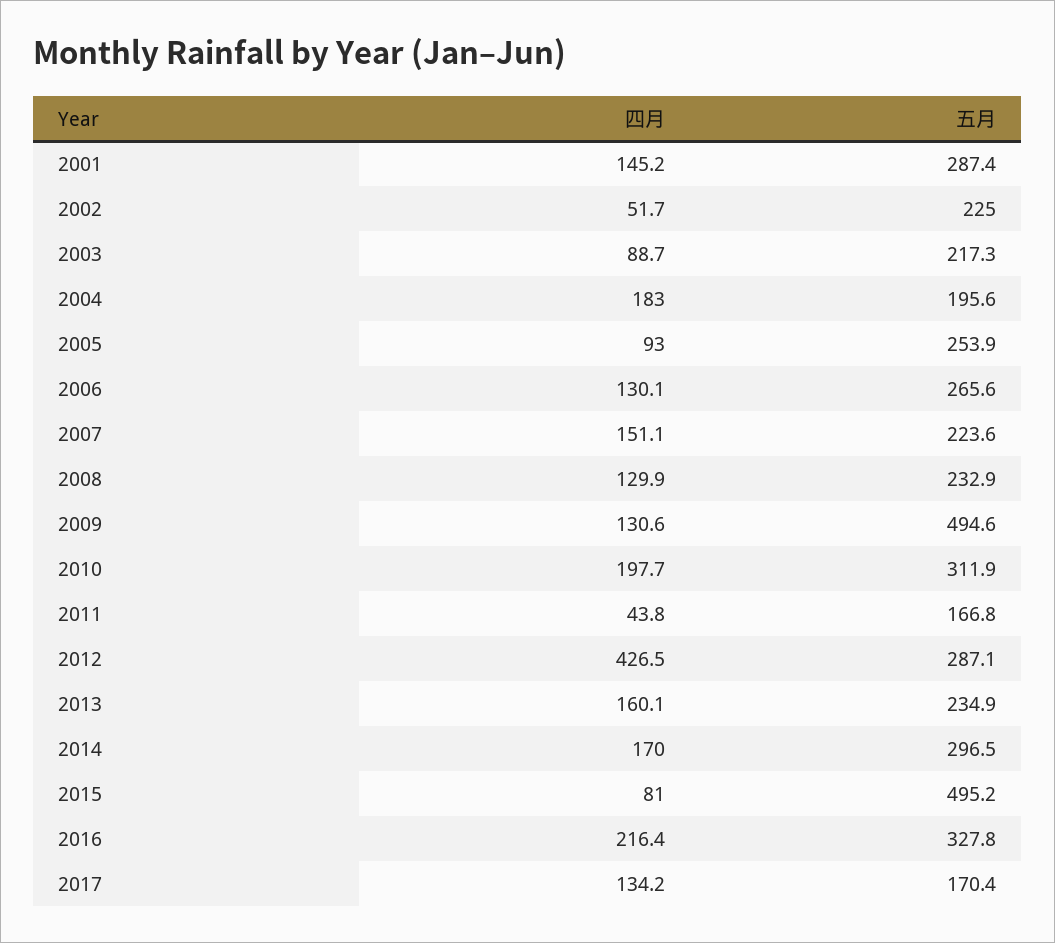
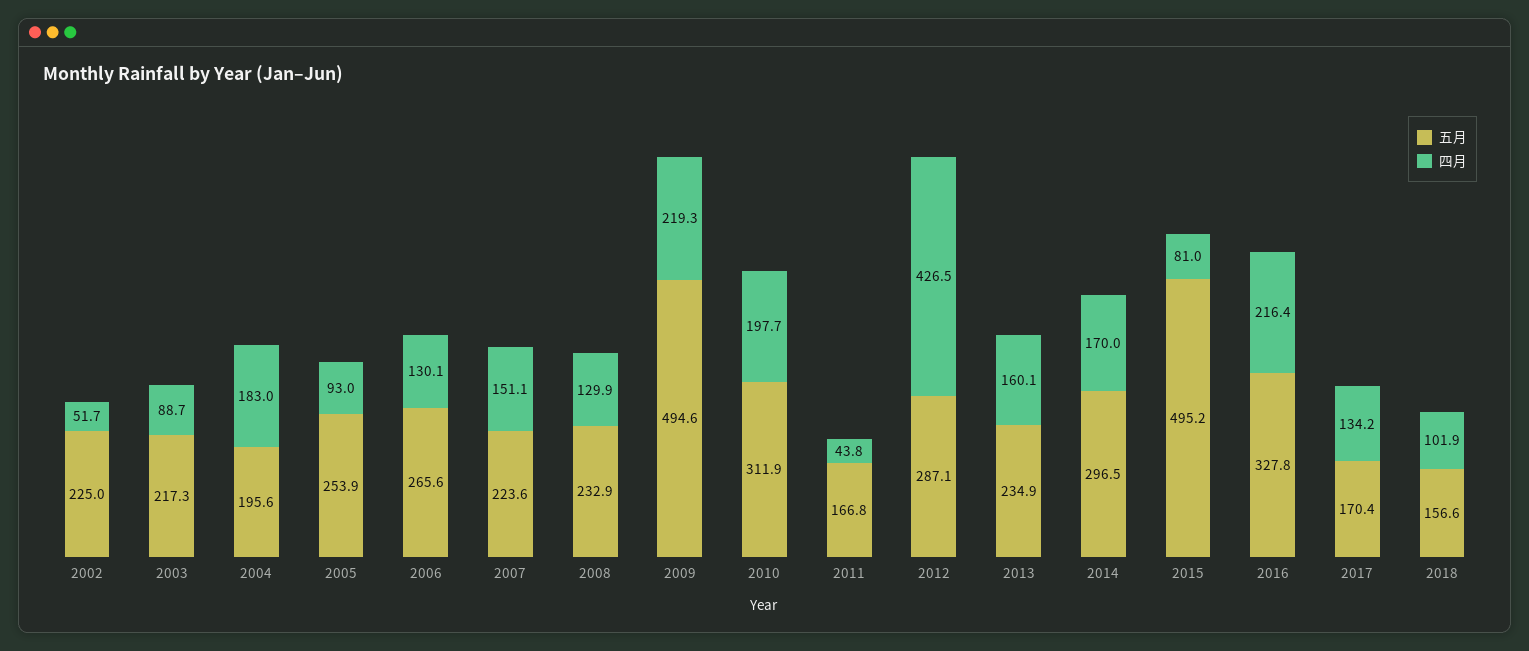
四月, 2001: 145.2 -> none
五月, 2001: 287.4 -> none
四月, 2009: 130.6 -> 219.3
五月, 2018: none -> 156.6
四月, 2018: none -> 101.9

